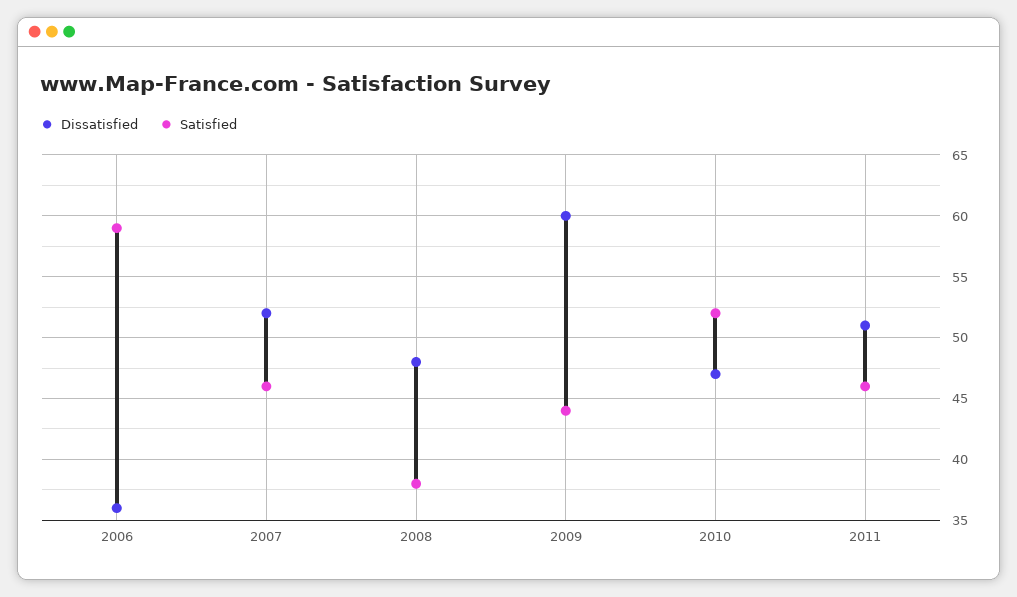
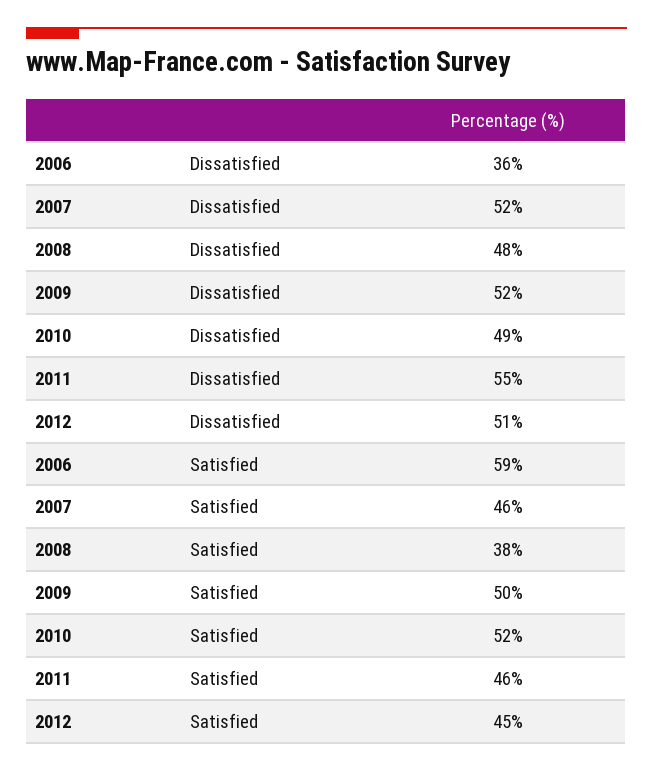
Dissatisfied, 2009: 60 -> 52
Satisfied, 2009: 44 -> 50
Dissatisfied, 2010: 47 -> 49
Dissatisfied, 2011: 51 -> 55
Dissatisfied, 2012: none -> 51
Satisfied, 2012: none -> 45

